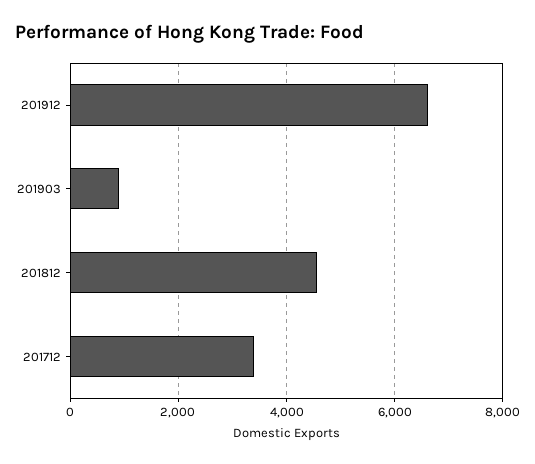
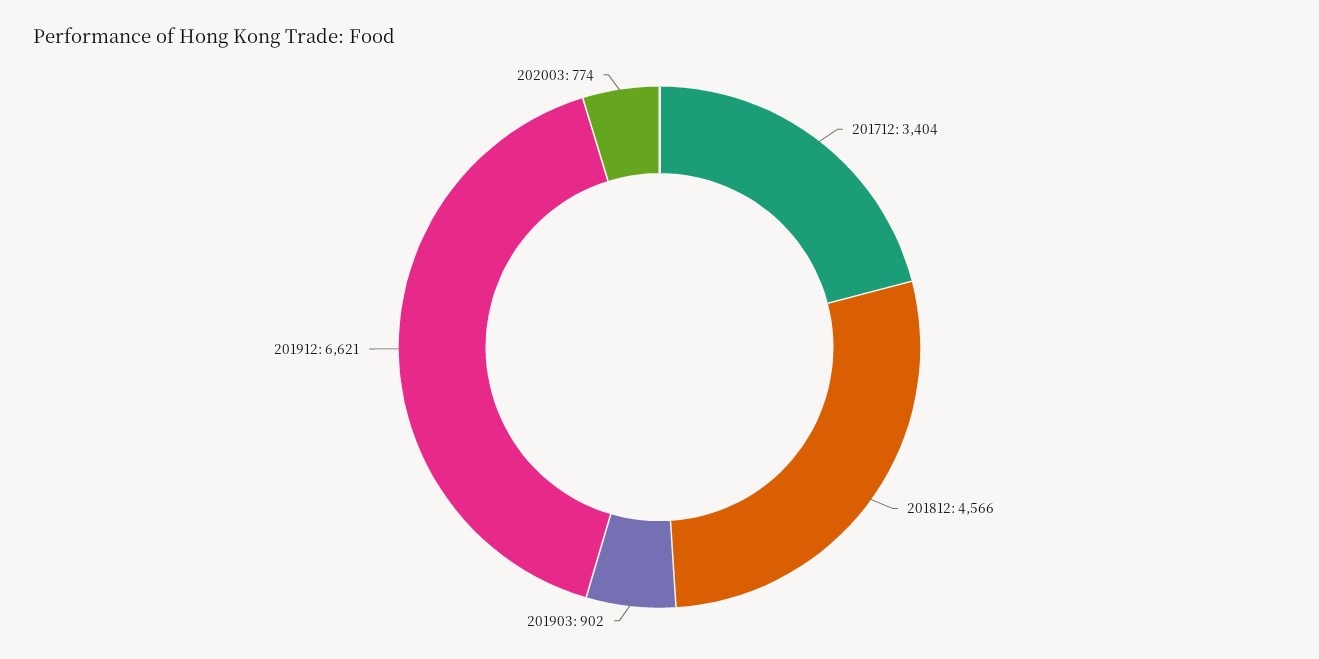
202003: none -> 774

